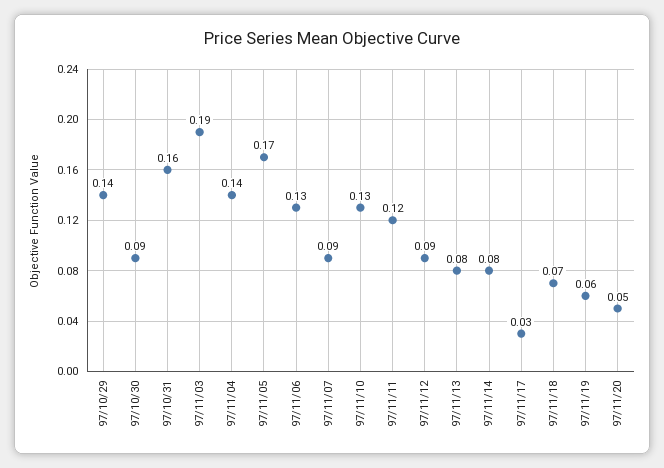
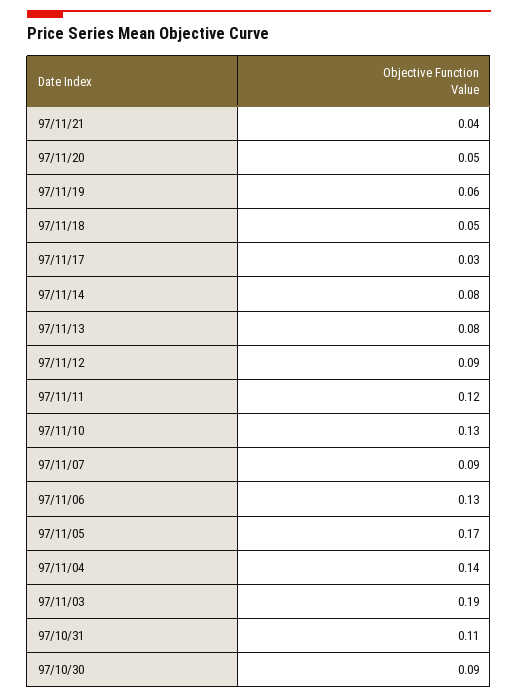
97/10/29: 0.14 -> none
97/10/31: 0.16 -> 0.11
97/11/18: 0.07 -> 0.05
97/11/21: none -> 0.04

